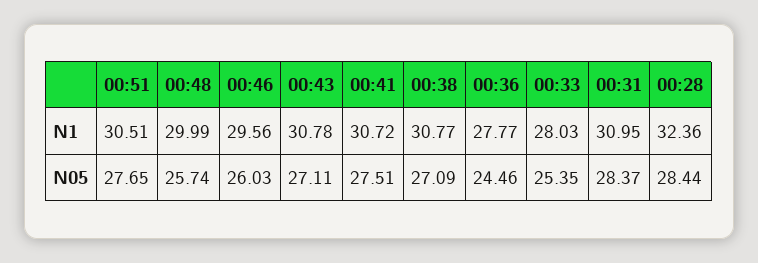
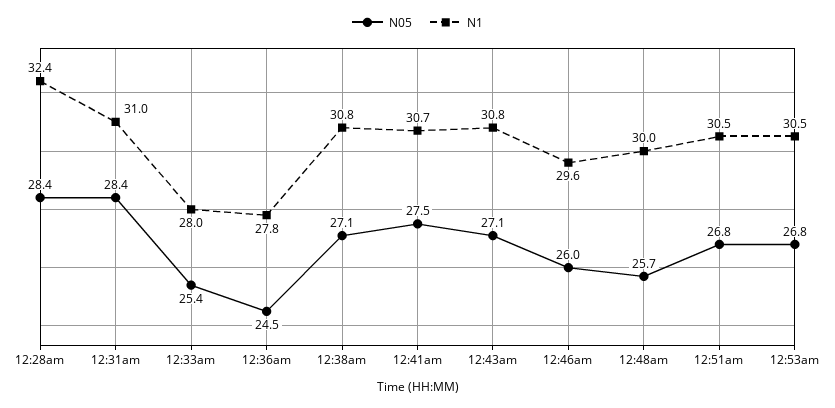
N05, 00:51: 27.65 -> 26.8
N05, 12:53am: none -> 26.8
N1, 12:53am: none -> 30.5

